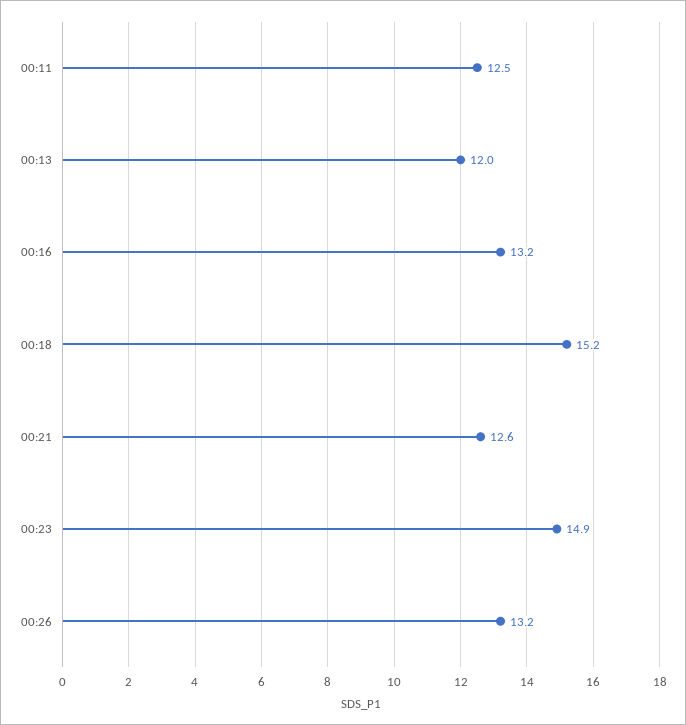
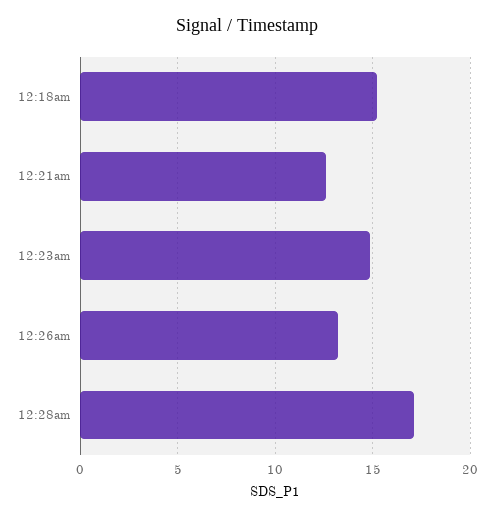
00:11: 12.5 -> none
00:13: 12 -> none
00:16: 13.2 -> none
12:28am: none -> 17

